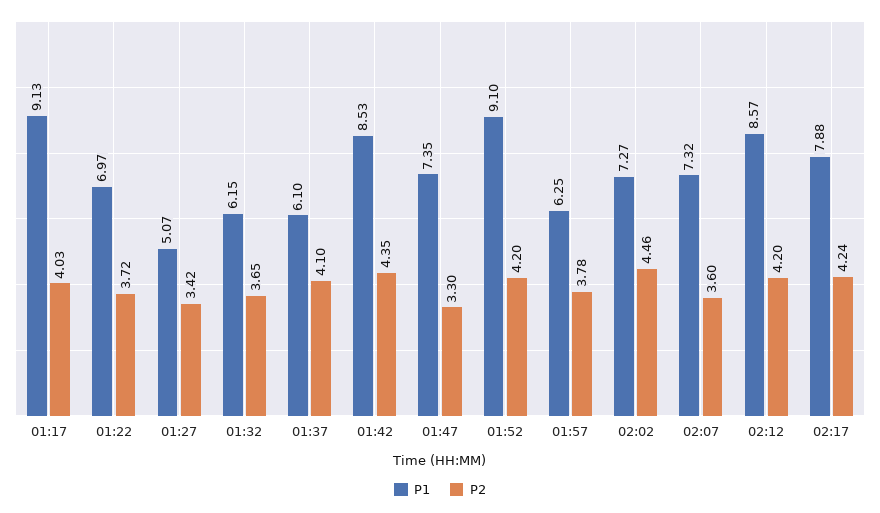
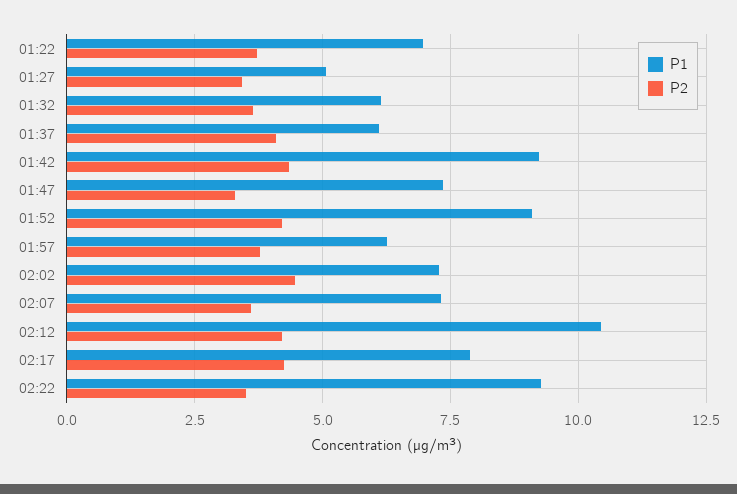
P1, 01:17: 9.13 -> none
P2, 01:17: 4.03 -> none
P1, 01:42: 8.53 -> 9.25
P1, 02:12: 8.57 -> 10.5
P1, 02:22: none -> 9.25
P2, 02:22: none -> 3.5

